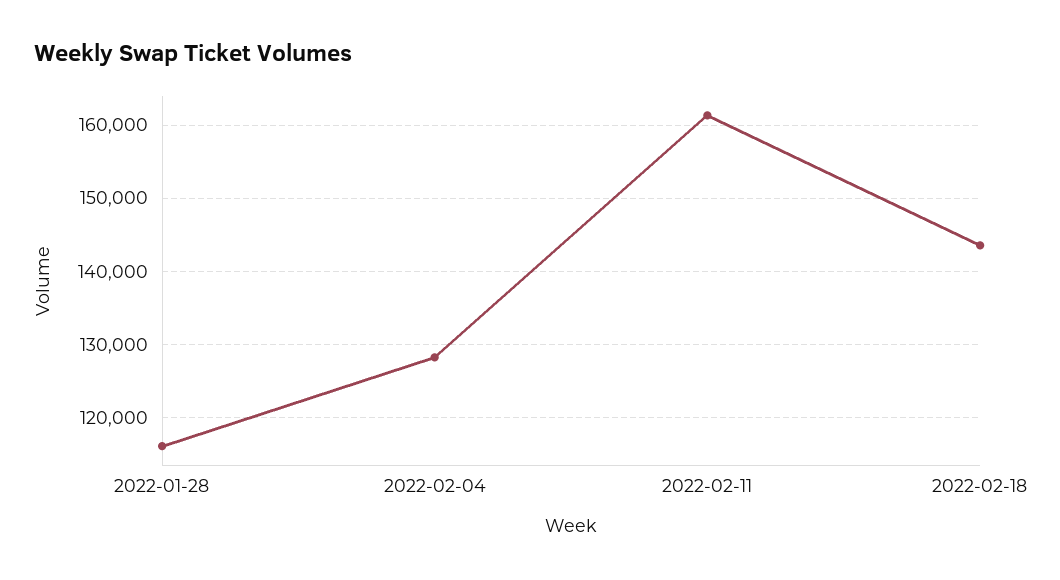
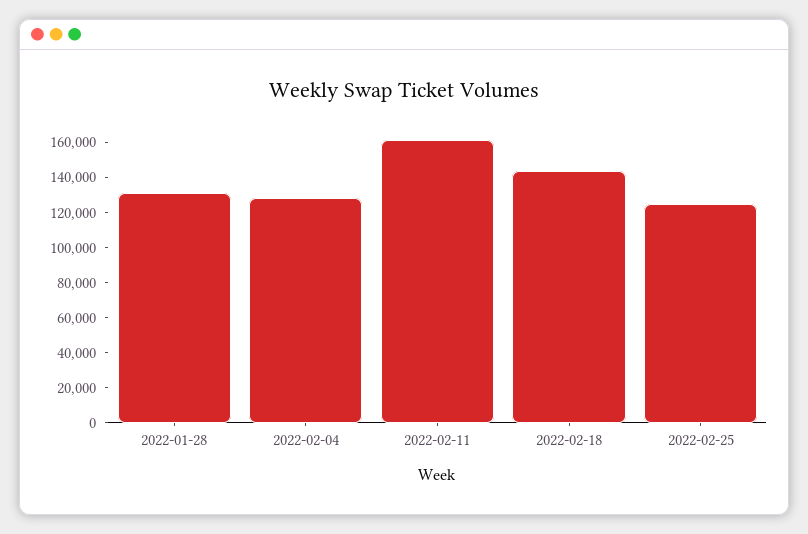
2022-01-28: 116000 -> 130000
2022-02-25: none -> 125000

